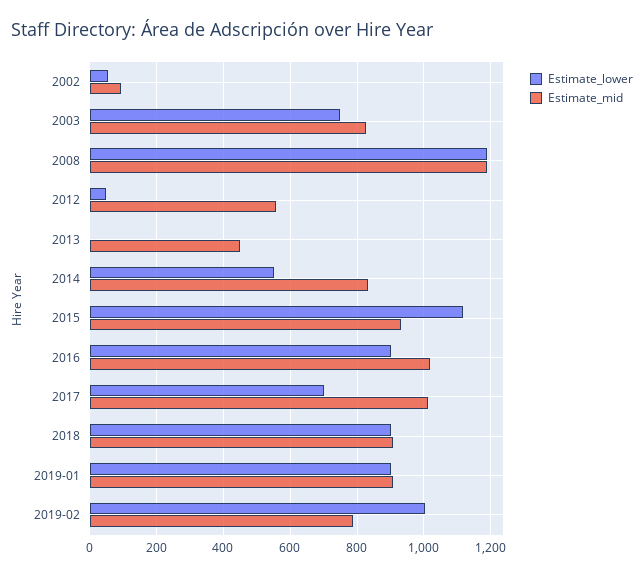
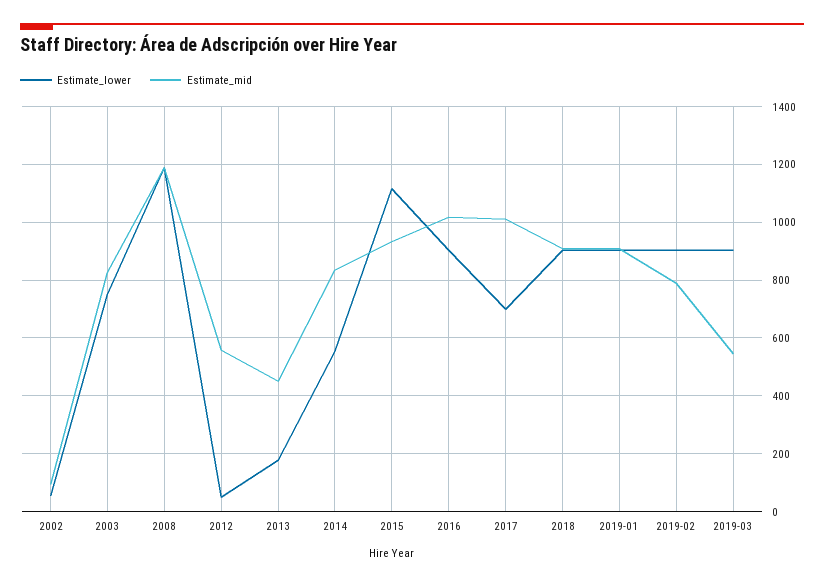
Estimate_lower, 2013: 0 -> 175
Estimate_lower, 2019-02: 1000 -> 900
Estimate_lower, 2019-03: none -> 900
Estimate_mid, 2019-03: none -> 550

